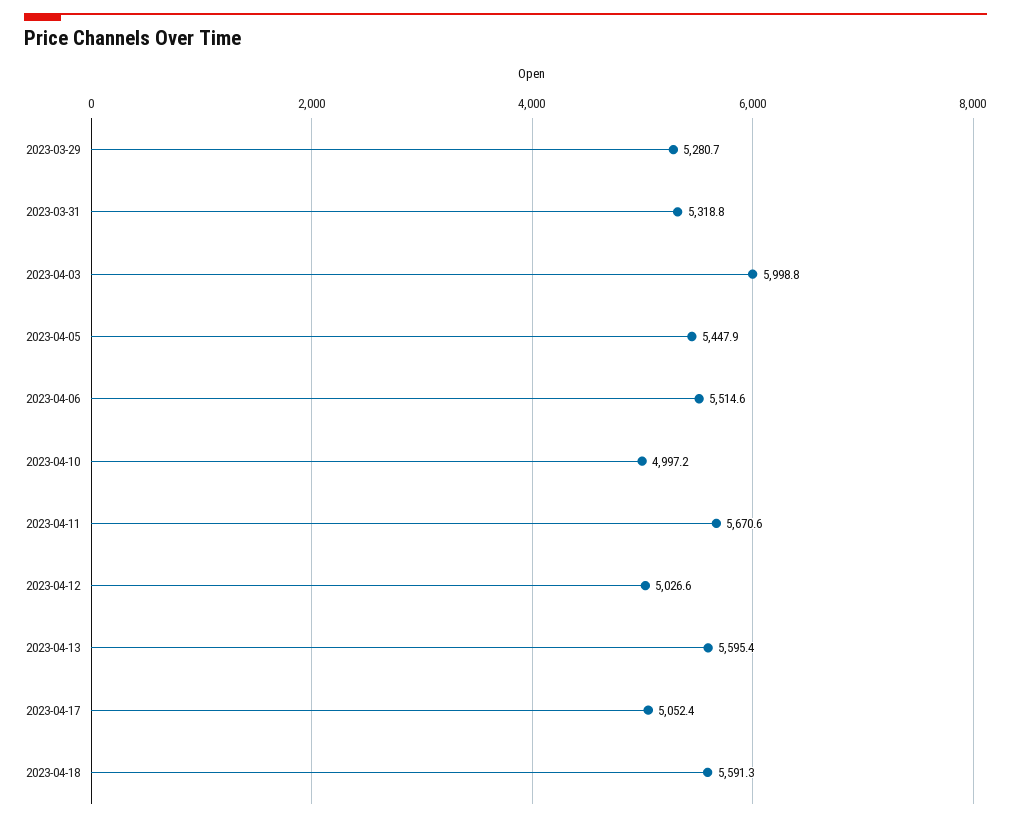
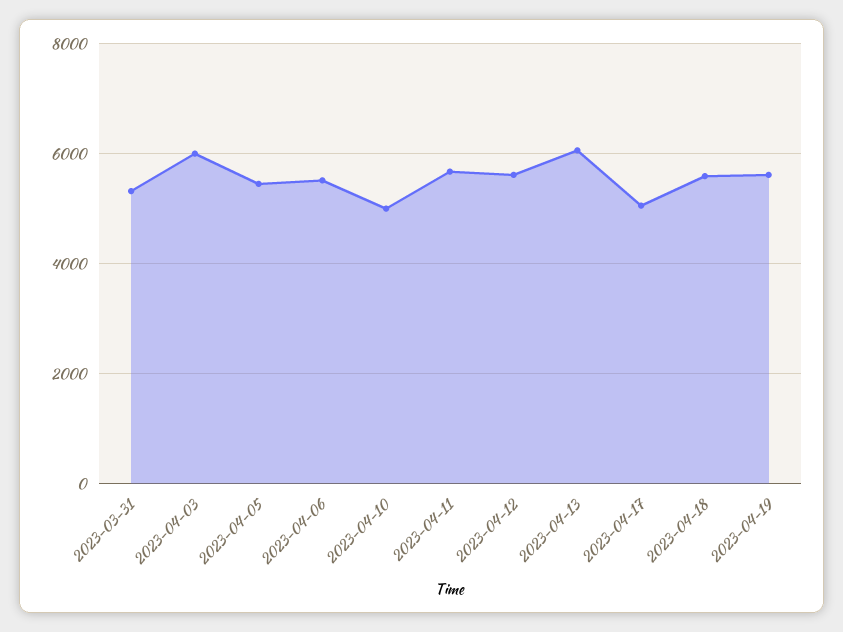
2023-03-29: 5280.7 -> none
2023-04-12: 5026.6 -> 5600
2023-04-13: 5595.4 -> 6000
2023-04-19: none -> 5600

